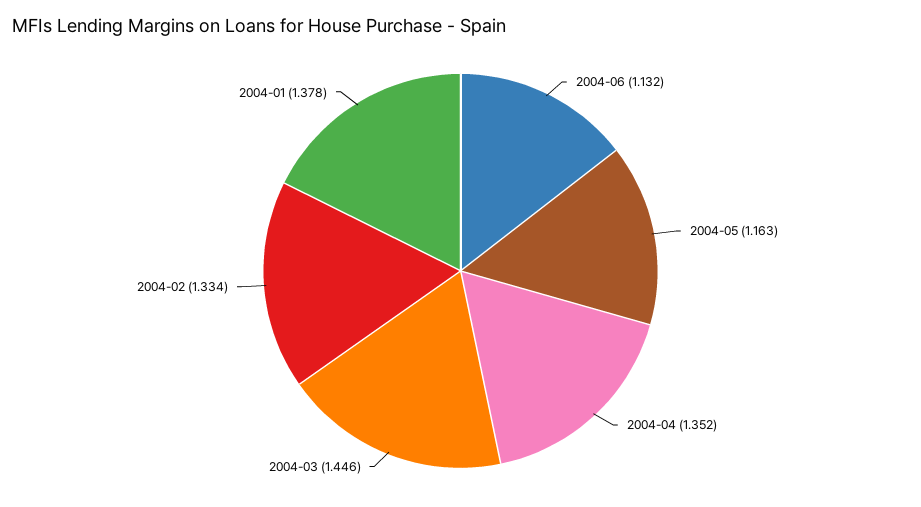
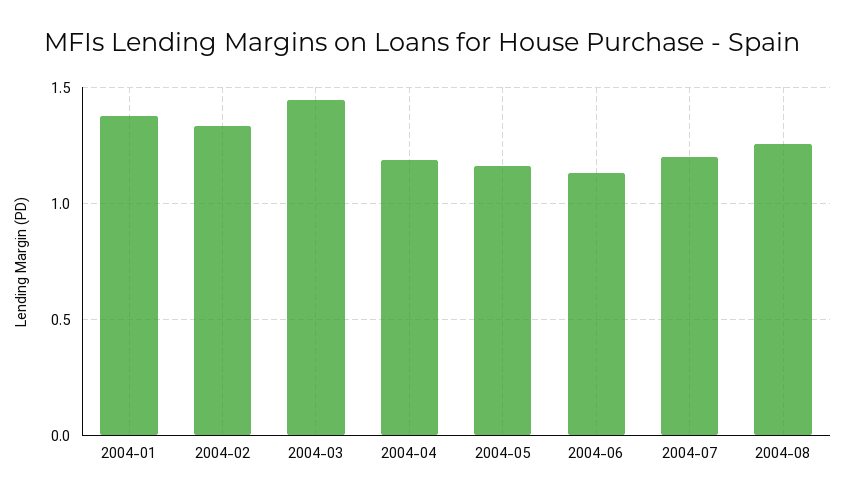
2004-04: 1.352 -> 1.2
2004-07: none -> 1.2
2004-08: none -> 1.25

